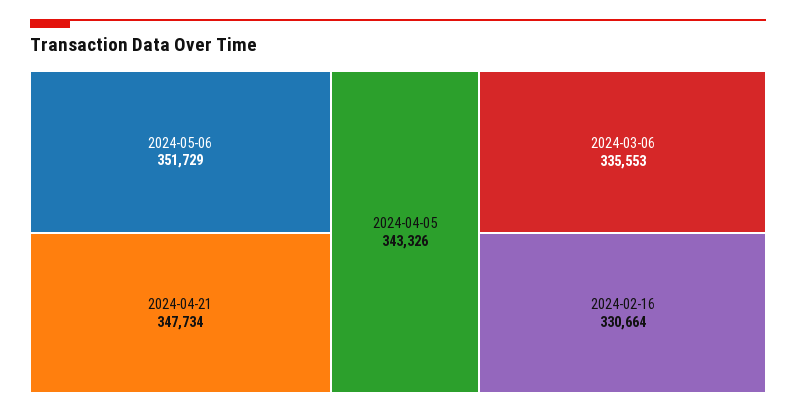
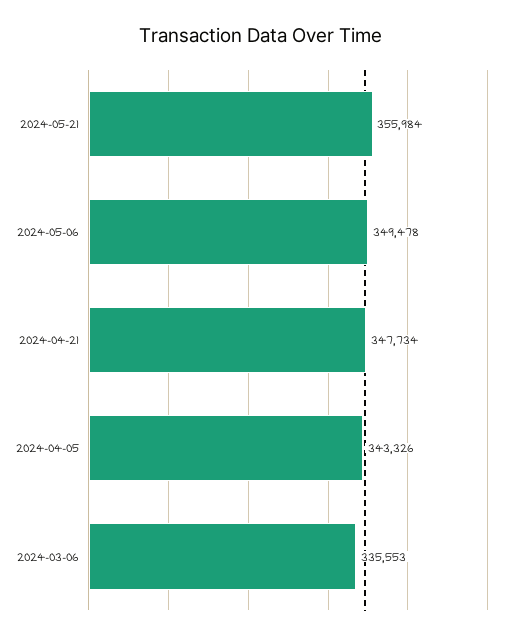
2024-05-06: 351729 -> 349478
2024-02-16: 330664 -> none
2024-05-21: none -> 355984

